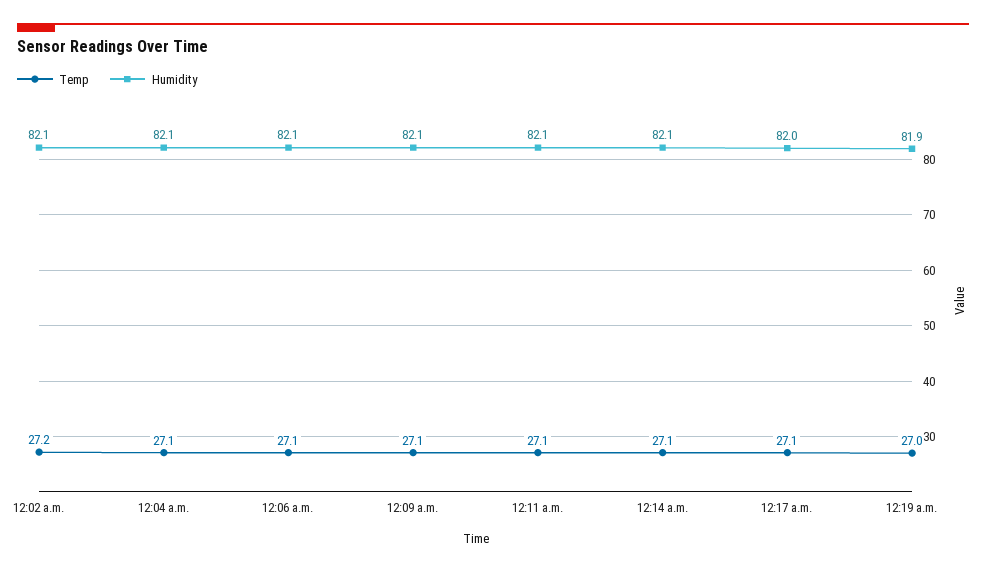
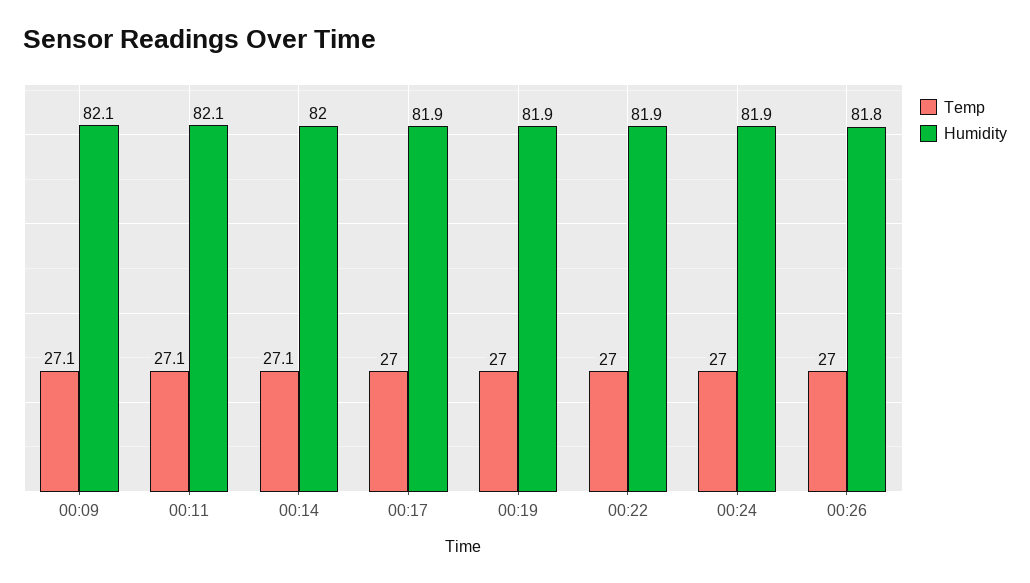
Temp, 12:02 a.m.: 27.2 -> none
Humidity, 12:02 a.m.: 82.1 -> none
Temp, 12:04 a.m.: 27.1 -> none
Humidity, 12:04 a.m.: 82.1 -> none
Temp, 12:06 a.m.: 27.1 -> none
Humidity, 12:06 a.m.: 82.1 -> none
Humidity, 12:14 a.m.: 82.1 -> 82
Temp, 12:17 a.m.: 27.1 -> 27
Humidity, 12:17 a.m.: 82 -> 81.9
Temp, 00:22: none -> 27
Humidity, 00:22: none -> 81.9
Temp, 00:24: none -> 27
Humidity, 00:24: none -> 81.9
Temp, 00:26: none -> 27
Humidity, 00:26: none -> 81.8

